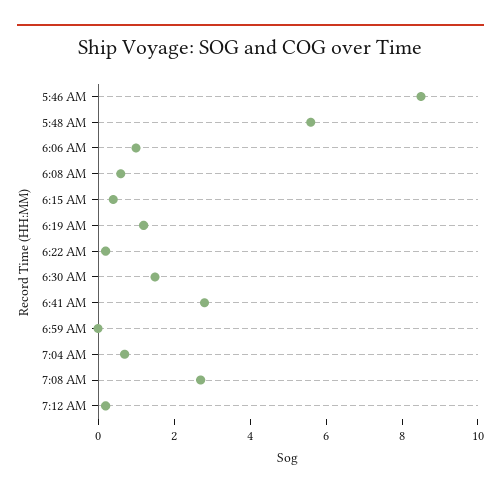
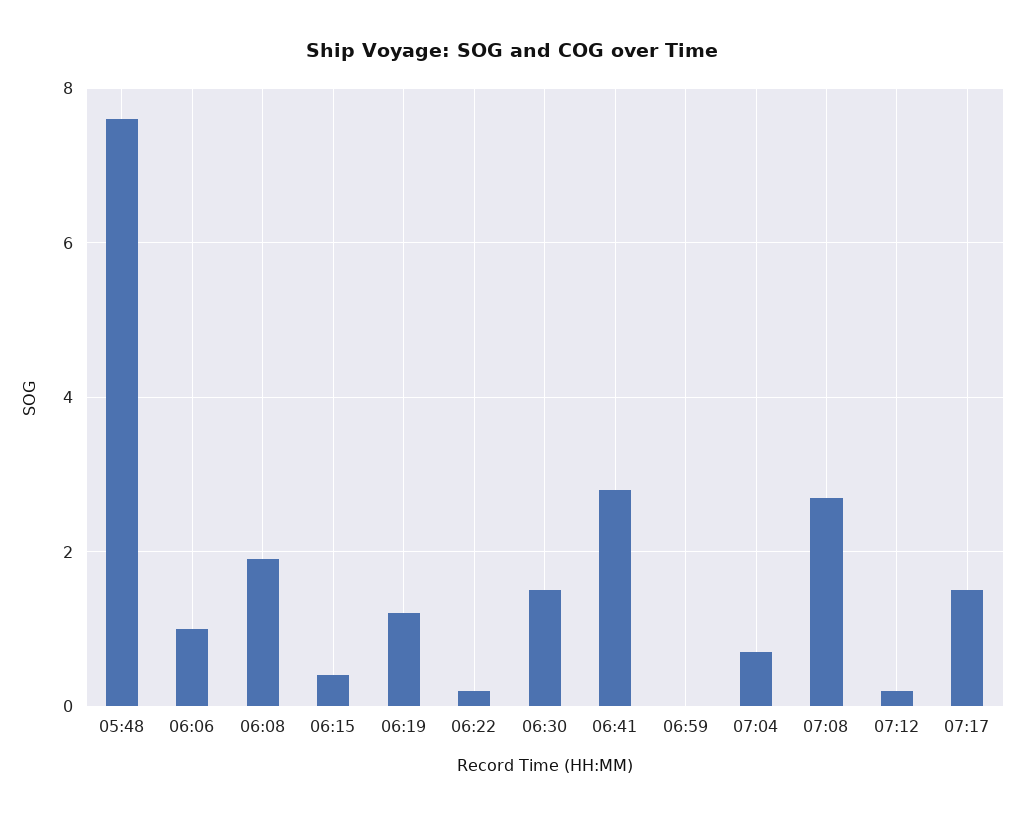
5:46 AM: 8.5 -> none
5:48 AM: 5.5 -> 7.5
6:08 AM: 0.5 -> 2
07:17: none -> 1.5

